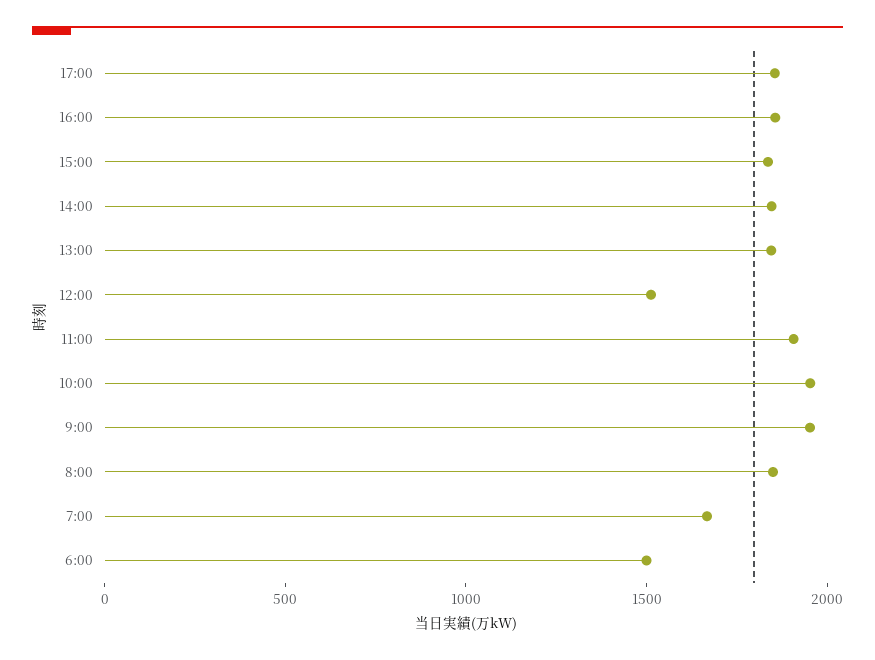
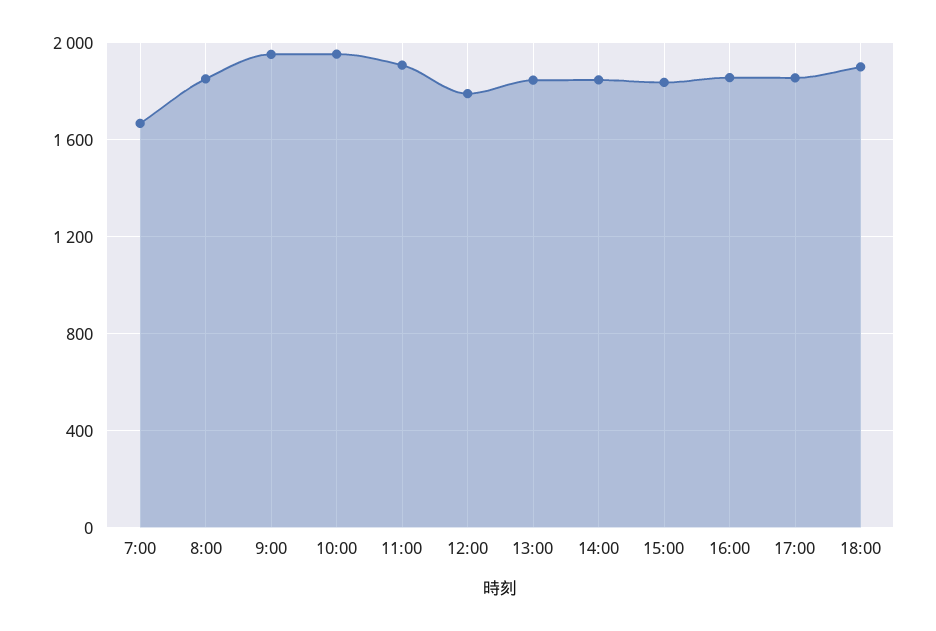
12:00: 1500 -> 1800
6:00: 1500 -> none
18:00: none -> 1900

